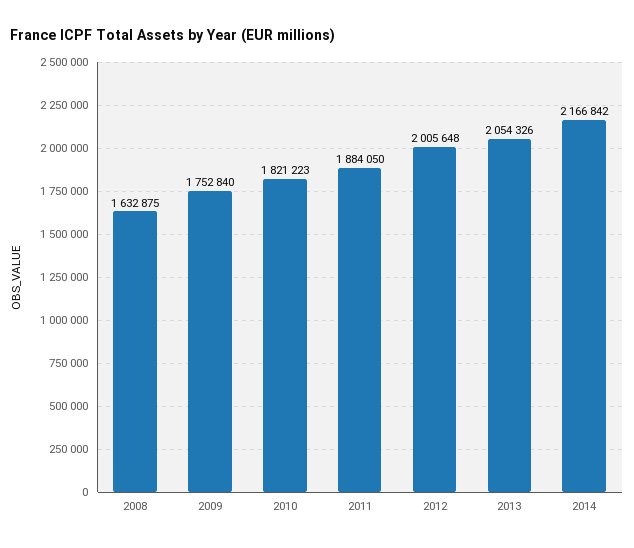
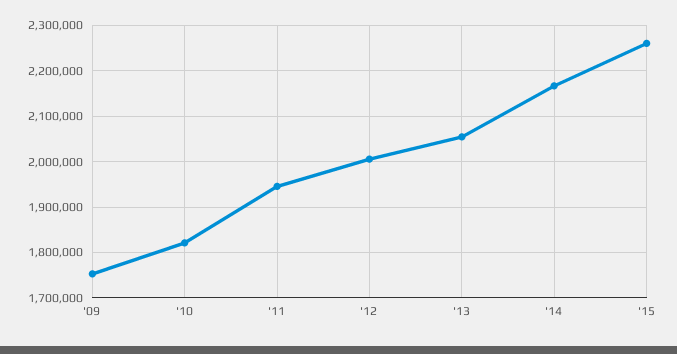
2008: 1632875 -> none
2011: 1884050 -> 1940000
'15: none -> 2260000

